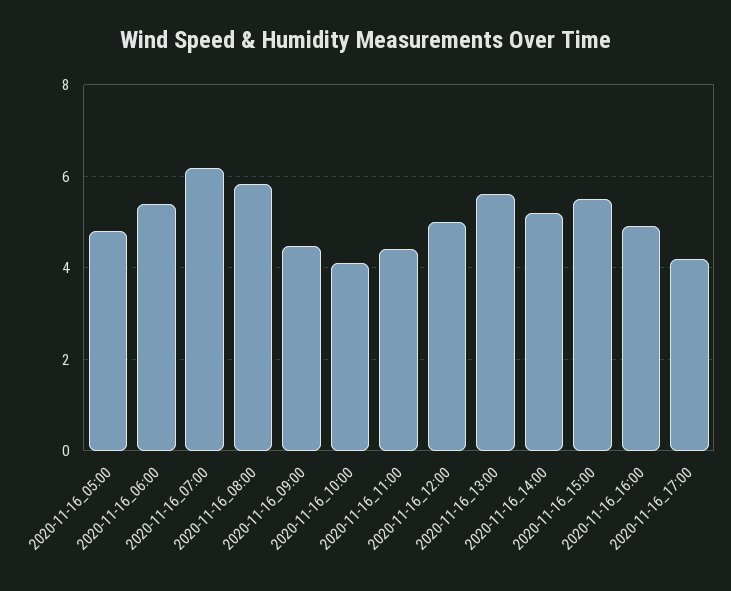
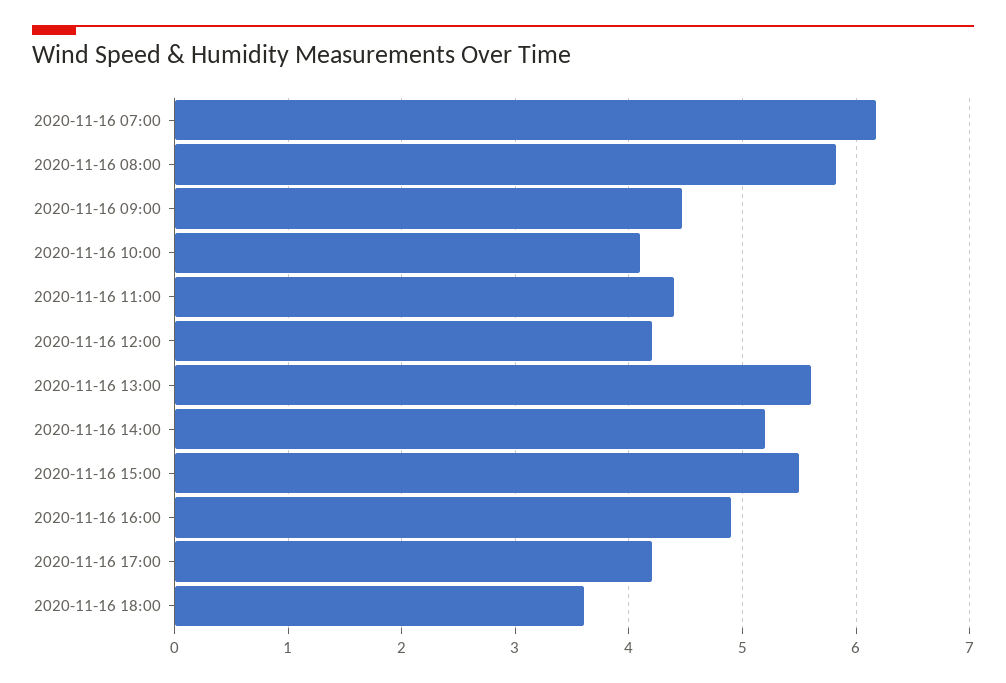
2020-11-16_05:00: 4.8 -> none
2020-11-16_06:00: 5.4 -> none
2020-11-16_12:00: 5 -> 4.2
2020-11-16 18:00: none -> 3.6

